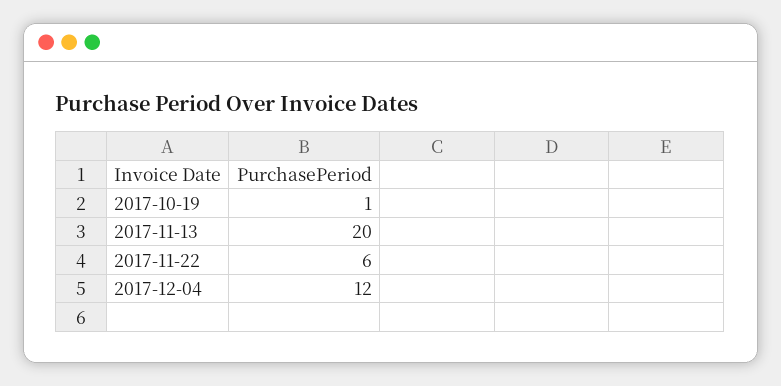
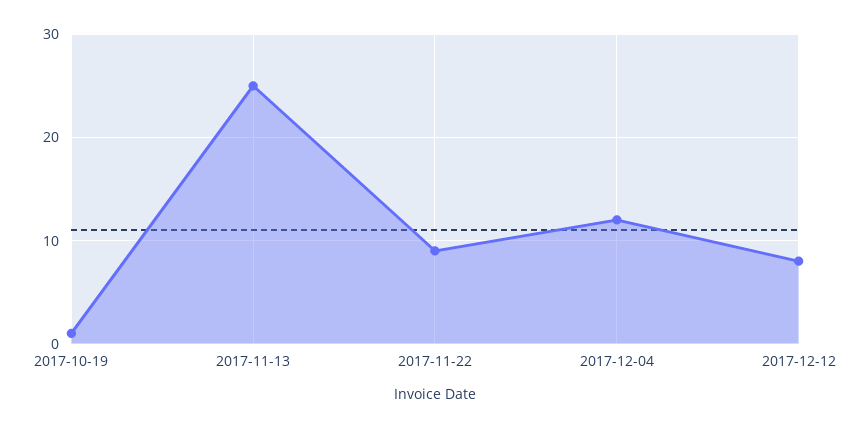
2017-11-13: 20 -> 25
2017-11-22: 6 -> 9
2017-12-12: none -> 8

